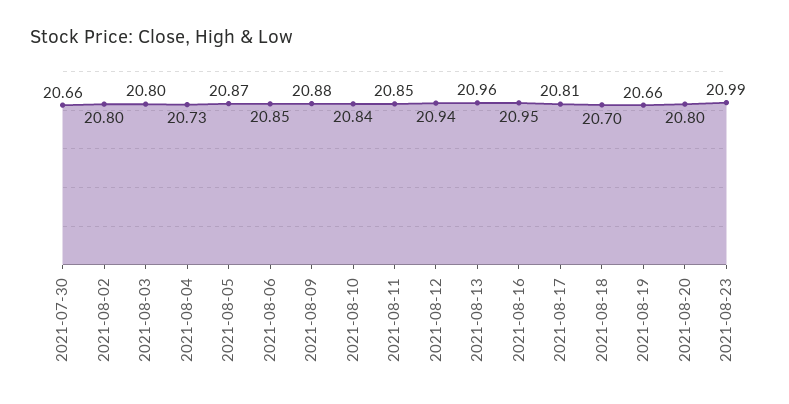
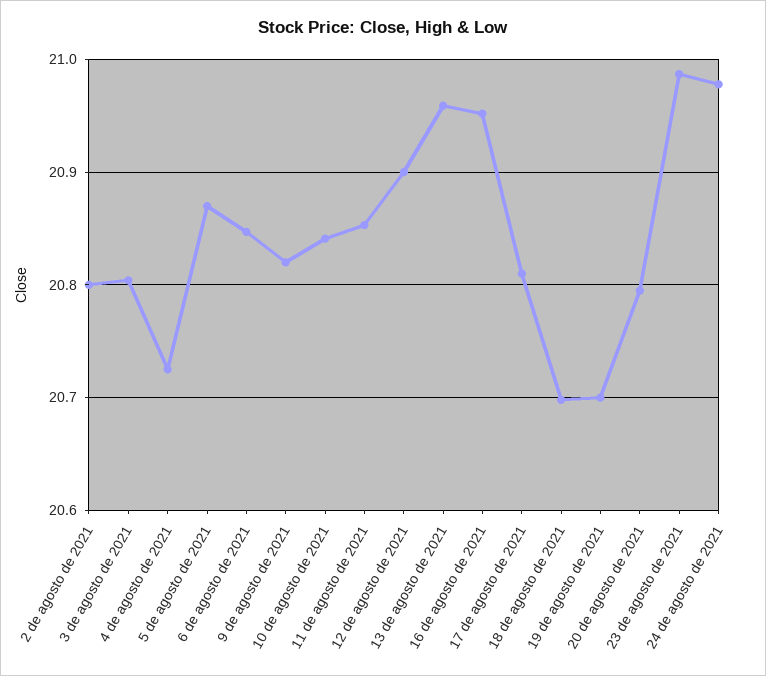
2021-07-30: 20.66 -> none
2021-08-09: 20.88 -> 20.82
2021-08-12: 20.94 -> 20.9
2021-08-19: 20.66 -> 20.7
24 de agosto de 2021: none -> 20.98

